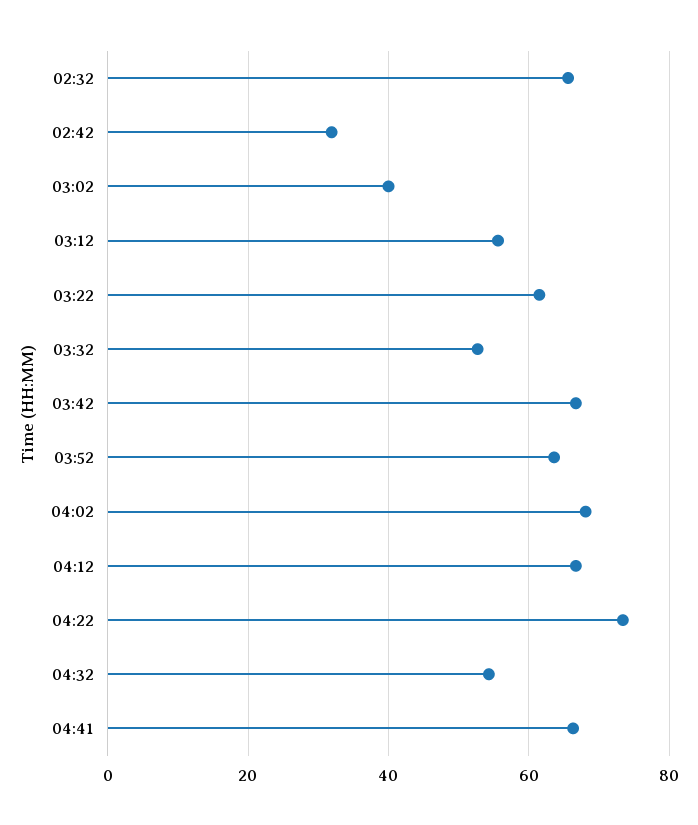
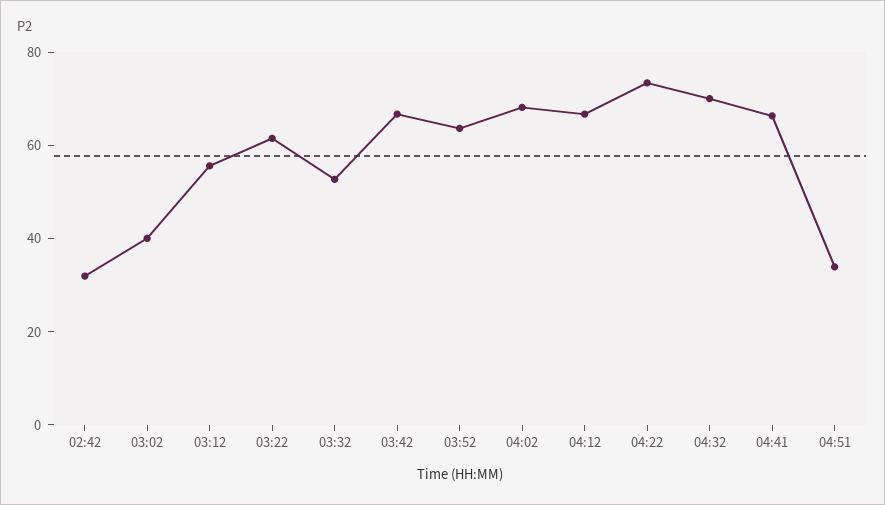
02:32: 66 -> none
04:32: 54 -> 70
04:51: none -> 35

